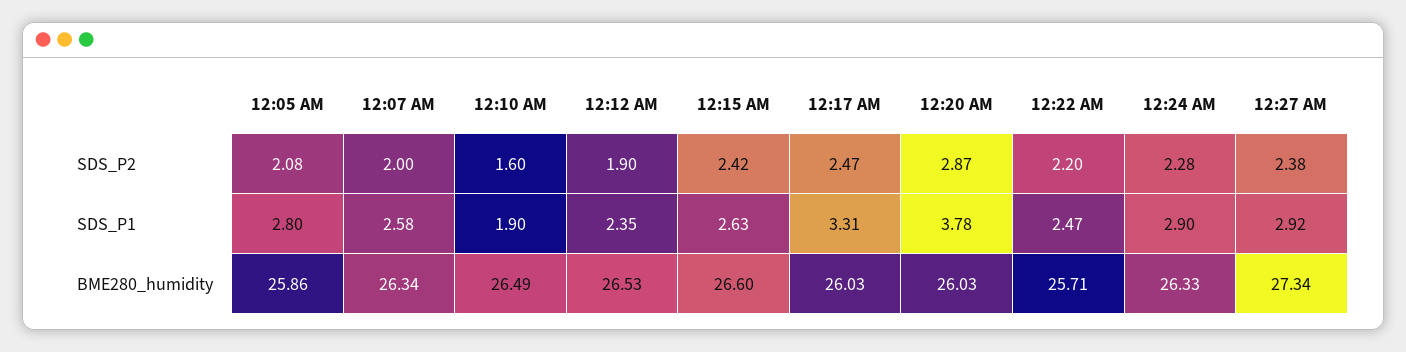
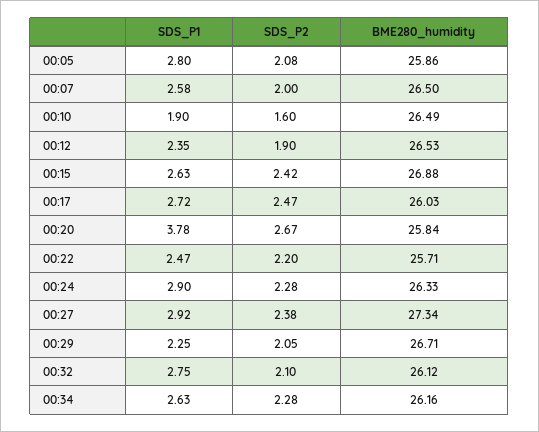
12:20 AM, SDS_P2: 2.87 -> 2.67
12:17 AM, SDS_P1: 3.31 -> 2.72
12:07 AM, BME280_humidity: 26.34 -> 26.5
12:15 AM, BME280_humidity: 26.6 -> 26.88
12:20 AM, BME280_humidity: 26.03 -> 25.84
00:29, SDS_P1: none -> 2.25
00:29, SDS_P2: none -> 2.05
00:29, BME280_humidity: none -> 26.71
00:32, SDS_P1: none -> 2.75
00:32, SDS_P2: none -> 2.1
00:32, BME280_humidity: none -> 26.12
00:34, SDS_P1: none -> 2.63
00:34, SDS_P2: none -> 2.28
00:34, BME280_humidity: none -> 26.16

